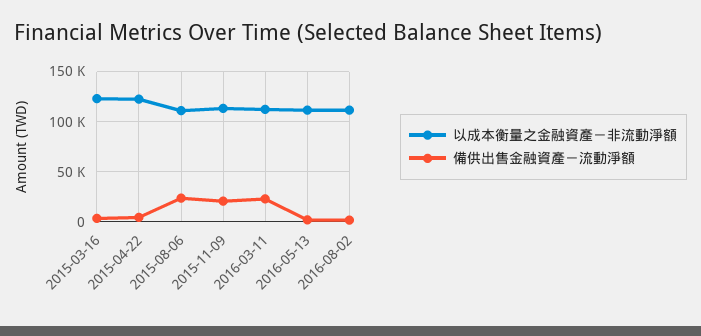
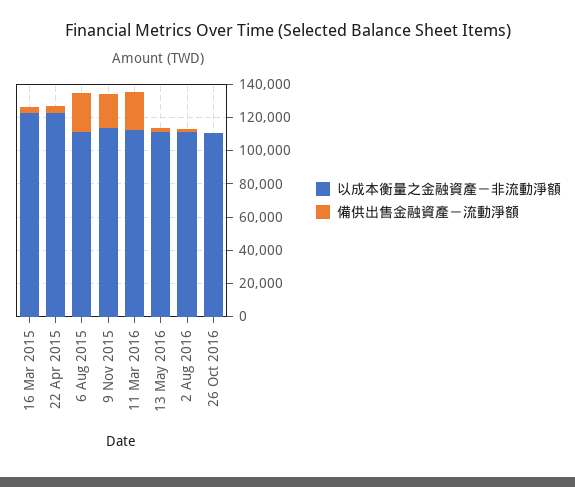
以成本衡量之金融資產－非流動淨額, 26 Oct 2016: none -> 110000
備供出售金融資產－流動淨額, 26 Oct 2016: none -> 0

